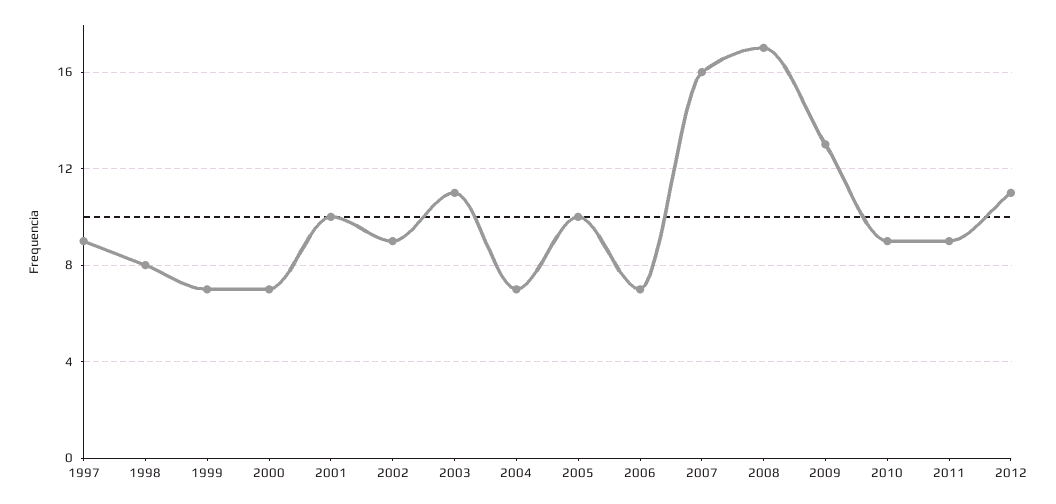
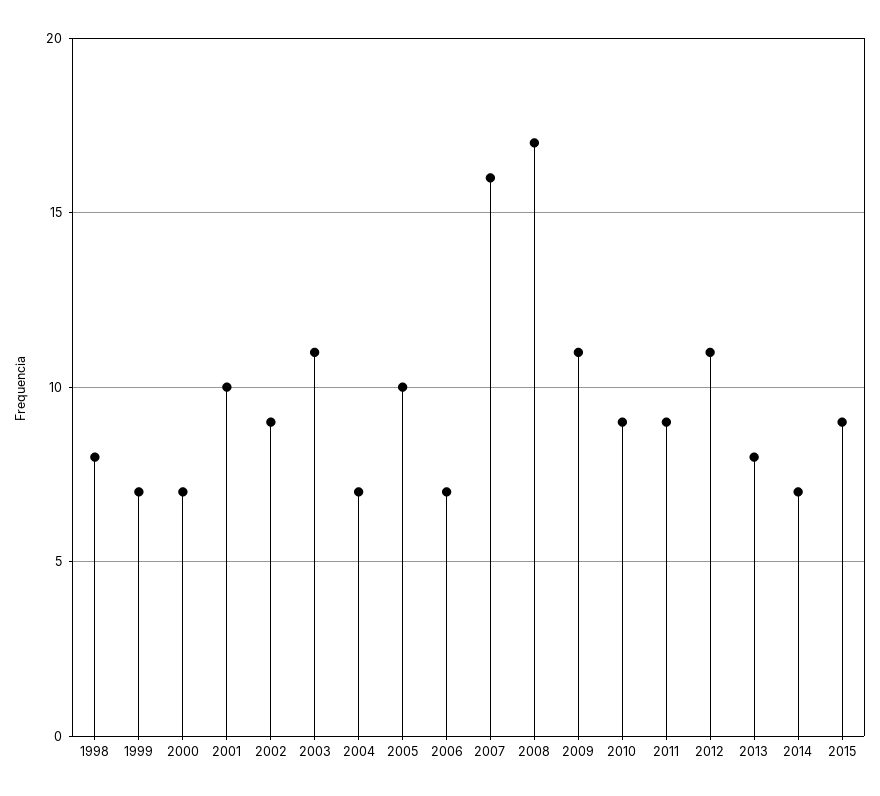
1997: 9 -> none
2009: 13 -> 11
2013: none -> 8
2014: none -> 7
2015: none -> 9

